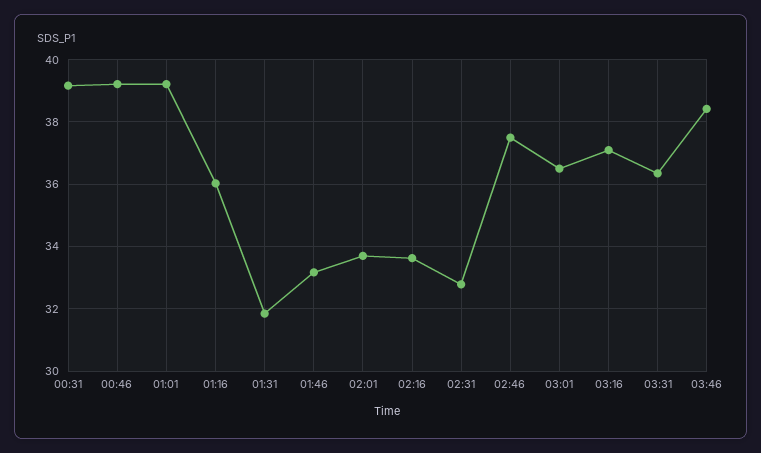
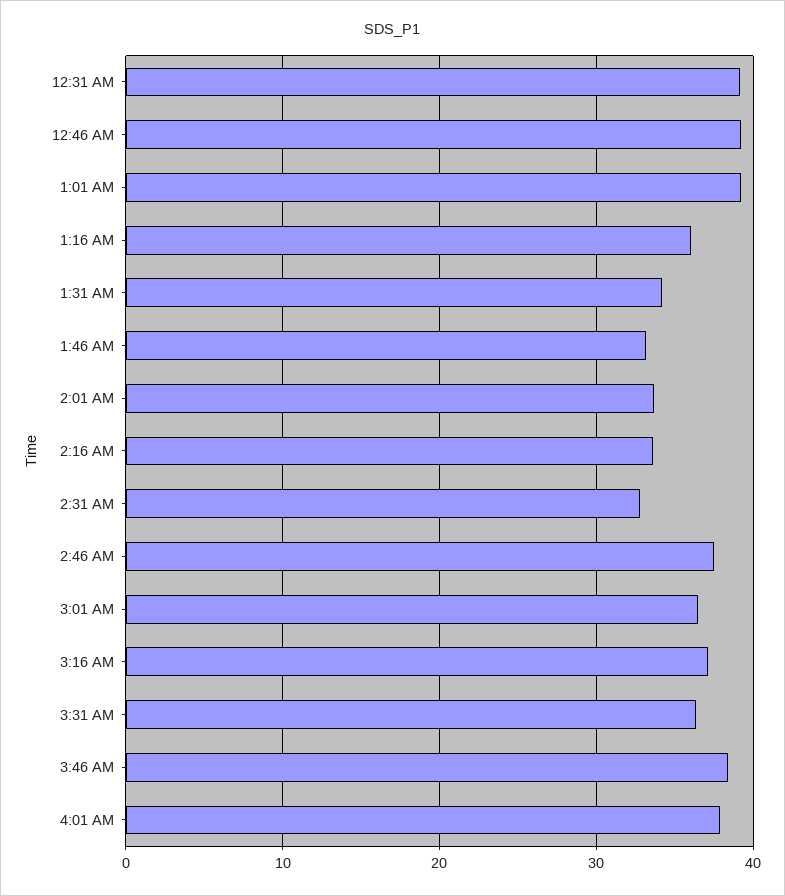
01:31: 31.8 -> 34
4:01 AM: none -> 38

